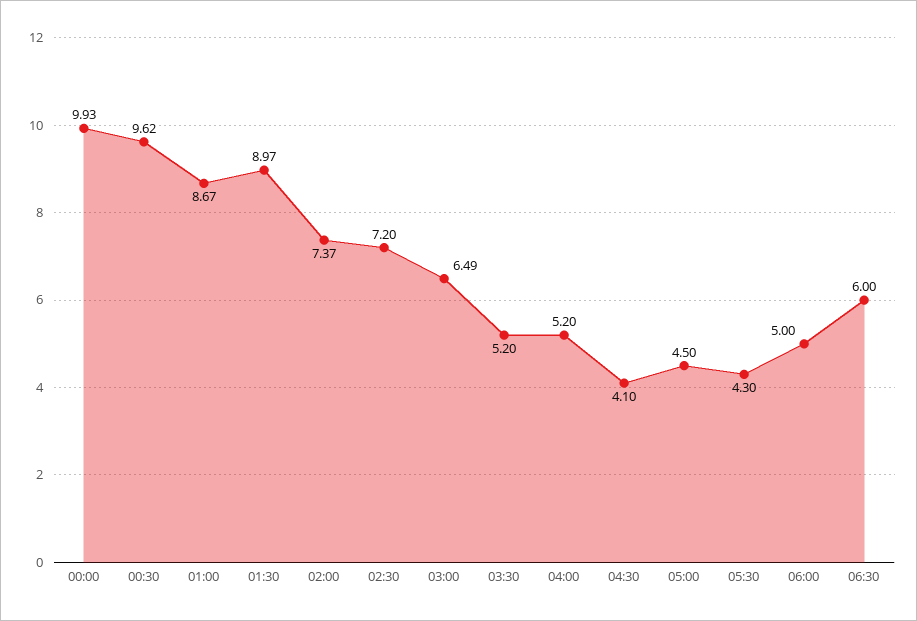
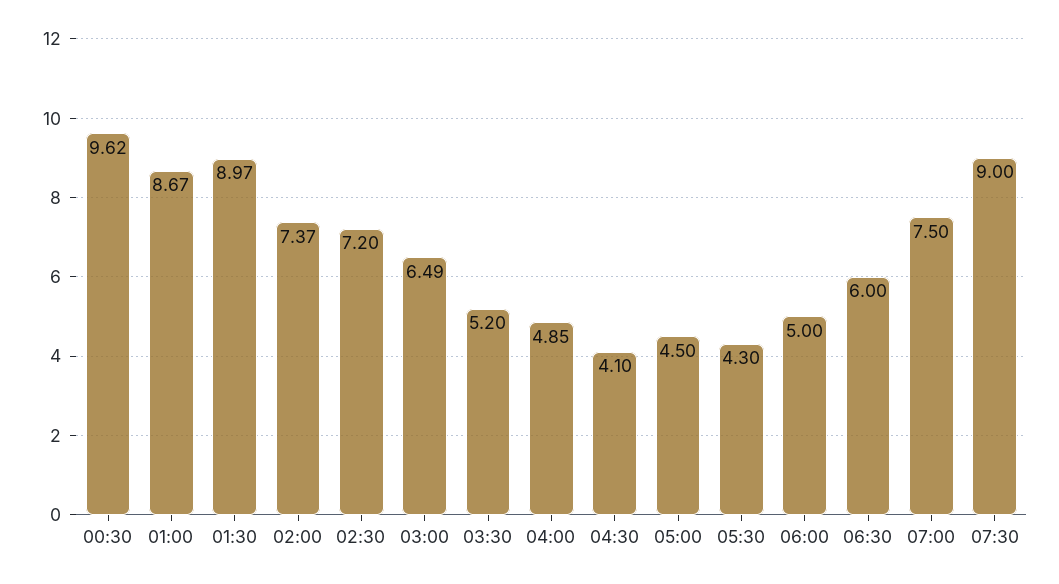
00:00: 9.93 -> none
04:00: 5.2 -> 4.85
07:00: none -> 7.5
07:30: none -> 9

